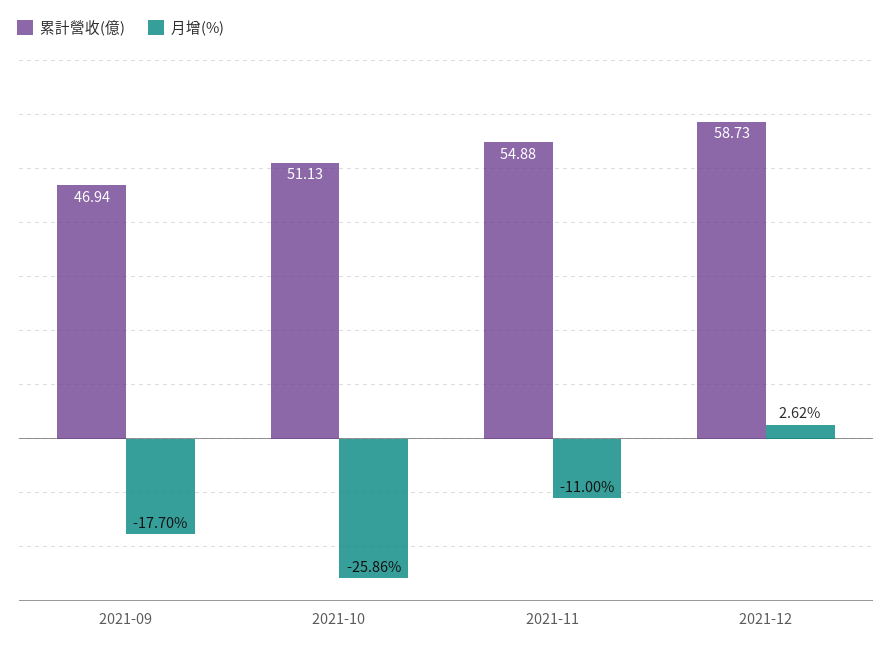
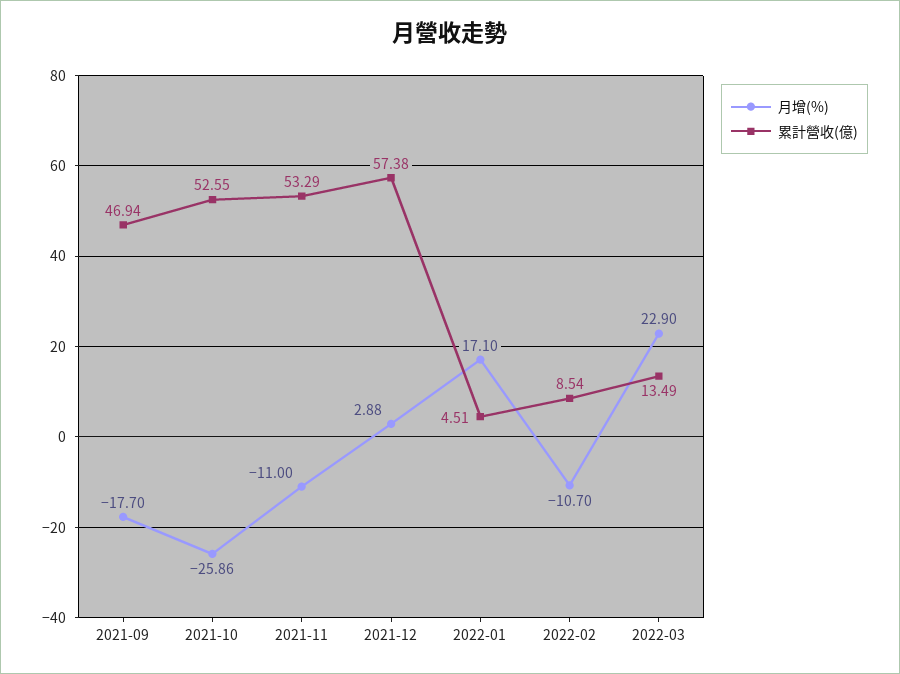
累計營收(億), 2021-10: 51.13 -> 52.55
累計營收(億), 2021-11: 54.88 -> 53.29
累計營收(億), 2021-12: 58.73 -> 57.38
月增(%), 2021-12: 2.62 -> 2.88
月增(%), 2022-01: none -> 17.1
累計營收(億), 2022-01: none -> 4.51
月增(%), 2022-02: none -> -10.7
累計營收(億), 2022-02: none -> 8.54
月增(%), 2022-03: none -> 22.9
累計營收(億), 2022-03: none -> 13.49

